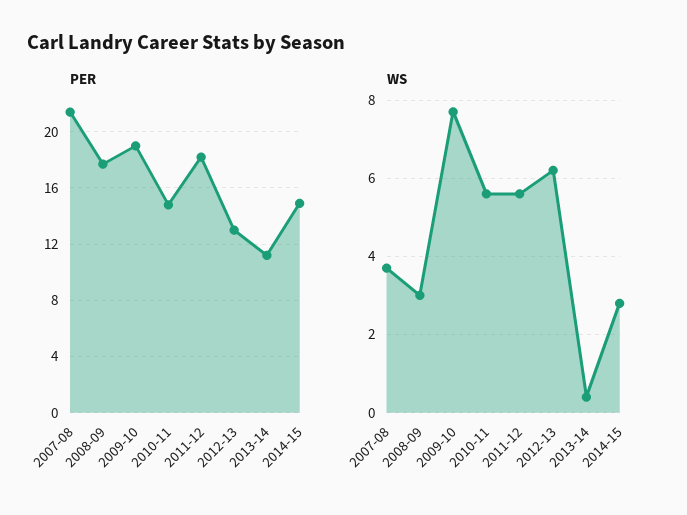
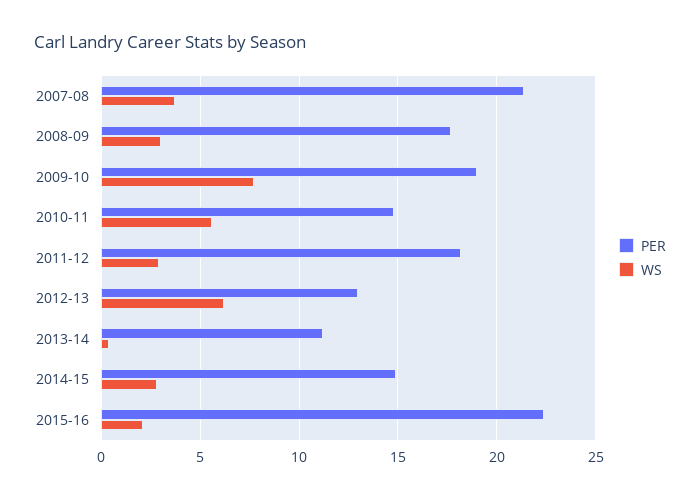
WS, 2011-12: 5.5 -> 3
PER, 2015-16: none -> 22.5
WS, 2015-16: none -> 2

